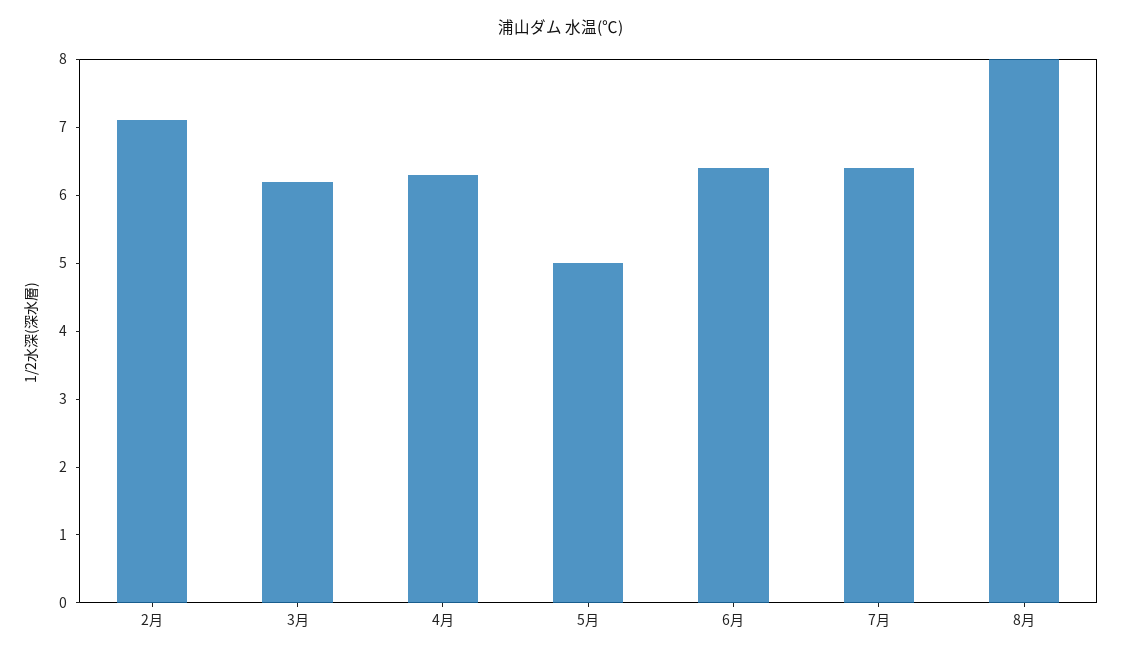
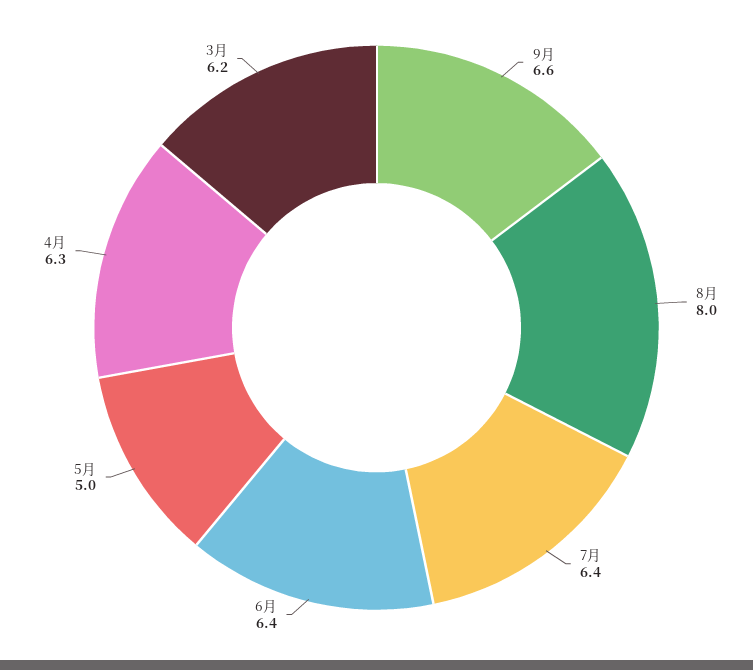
2月: 7 -> none
9月: none -> 6.6

